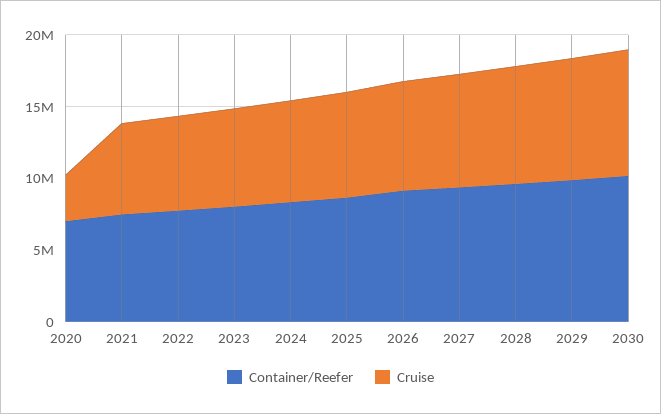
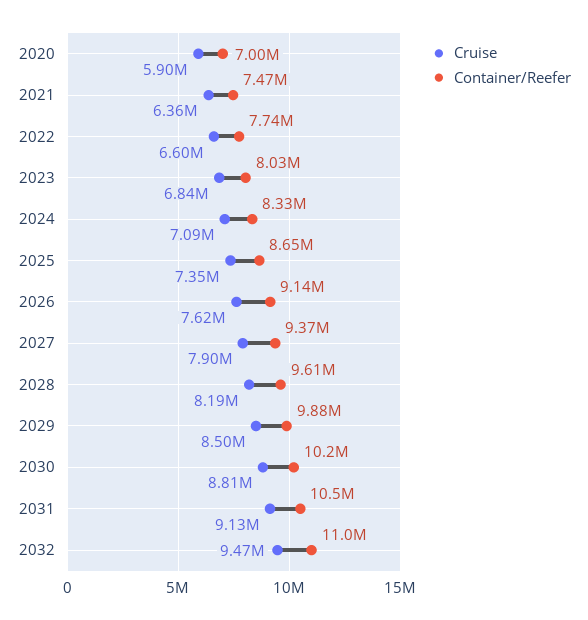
Cruise, 2020: 3000000 -> 5900000
Cruise, 2031: none -> 9130000
Container/Reefer, 2031: none -> 10500000
Cruise, 2032: none -> 9470000
Container/Reefer, 2032: none -> 11000000

